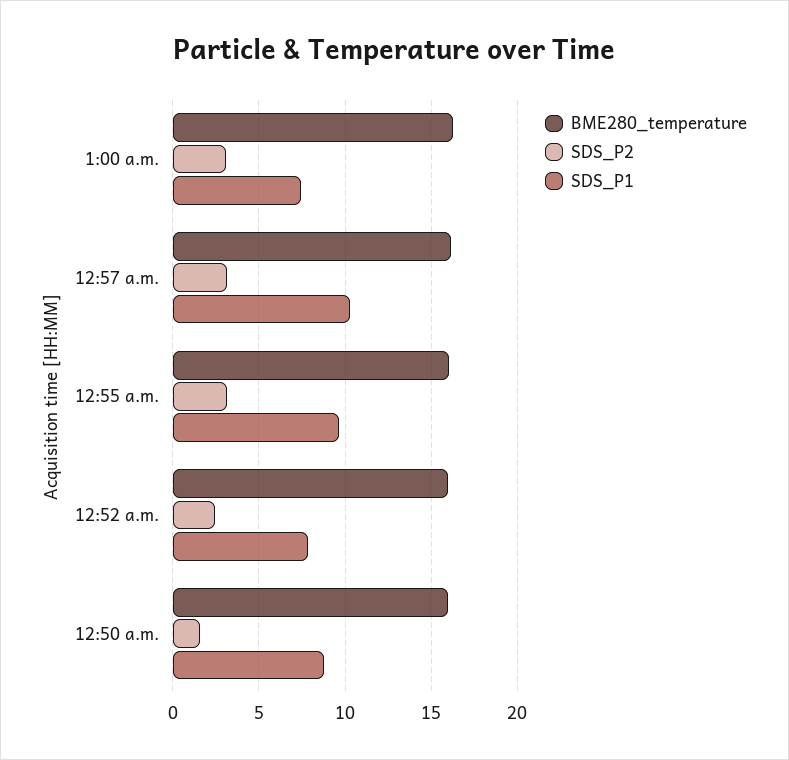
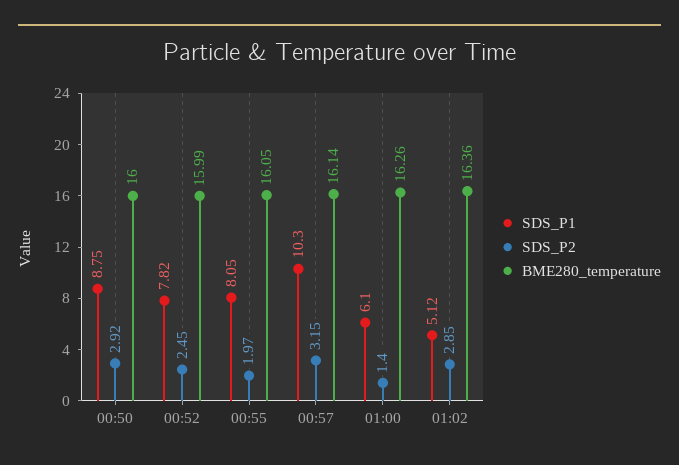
SDS_P2, 1:00 a.m.: 3 -> 1.4
SDS_P1, 1:00 a.m.: 7.5 -> 6.1
SDS_P2, 12:55 a.m.: 3 -> 1.97
SDS_P1, 12:55 a.m.: 9.5 -> 8.05
SDS_P2, 12:50 a.m.: 1.5 -> 2.92
SDS_P1, 01:02: none -> 5.12
SDS_P2, 01:02: none -> 2.85
BME280_temperature, 01:02: none -> 16.36

